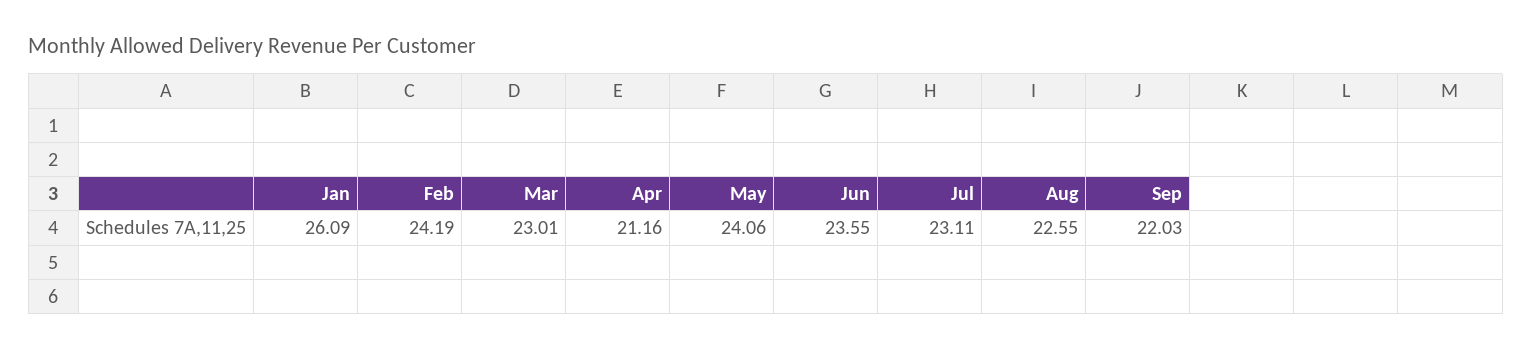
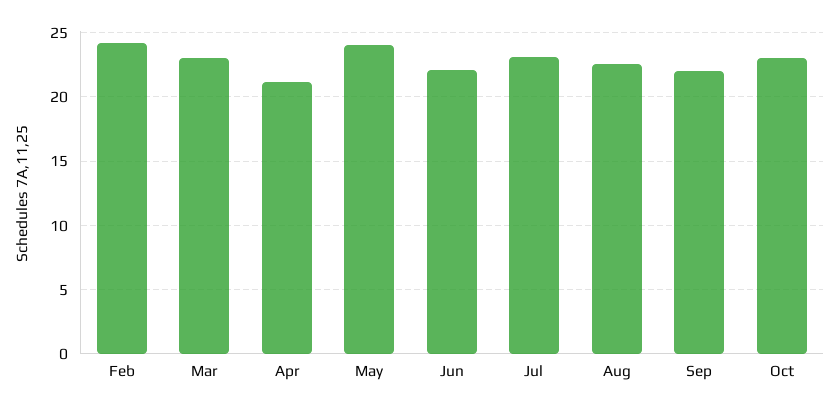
Jan: 26.09 -> none
Jun: 23.55 -> 22
Oct: none -> 23

